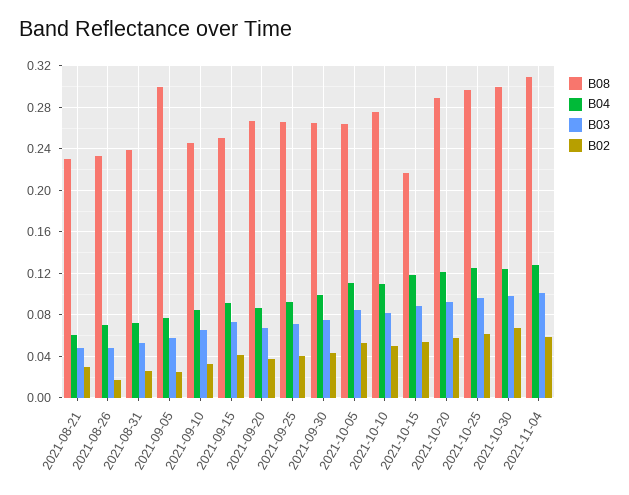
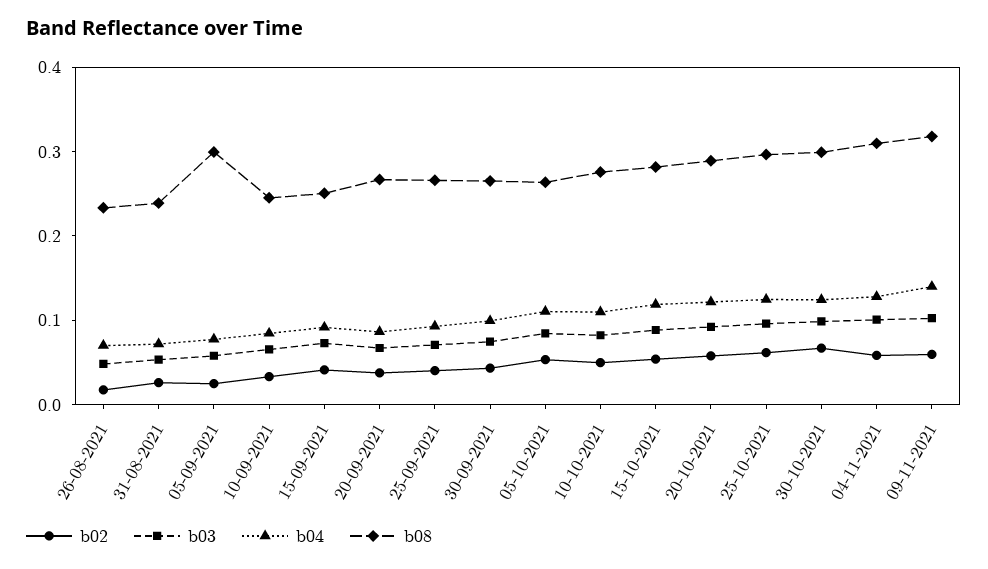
B08, 2021-08-21: 0.23 -> none
B04, 2021-08-21: 0.06 -> none
B03, 2021-08-21: 0.05 -> none
B02, 2021-08-21: 0.03 -> none
B08, 2021-10-15: 0.22 -> 0.28
B02, 09-11-2021: none -> 0.06
B03, 09-11-2021: none -> 0.1
B04, 09-11-2021: none -> 0.14
B08, 09-11-2021: none -> 0.32

